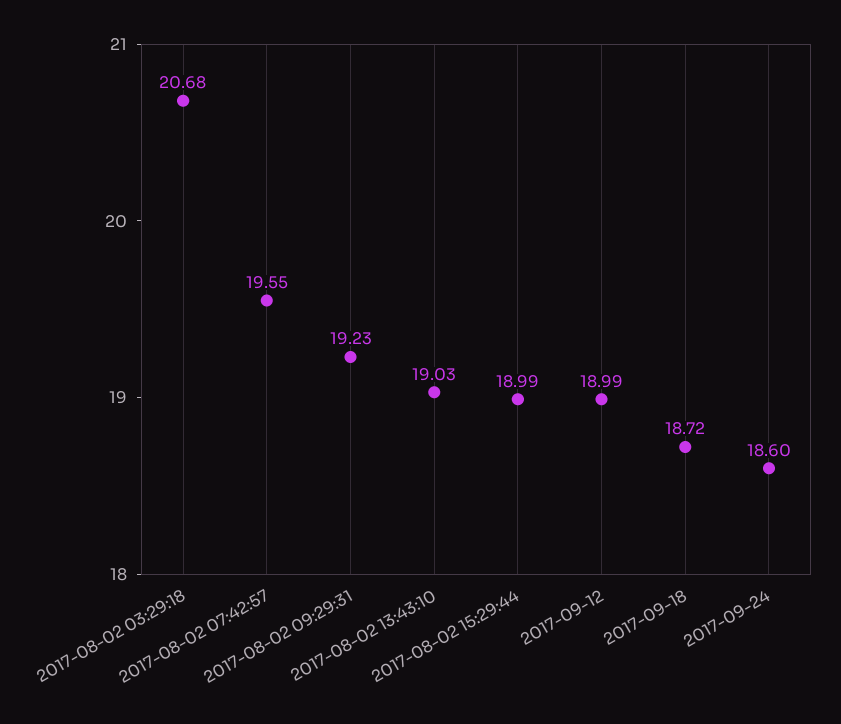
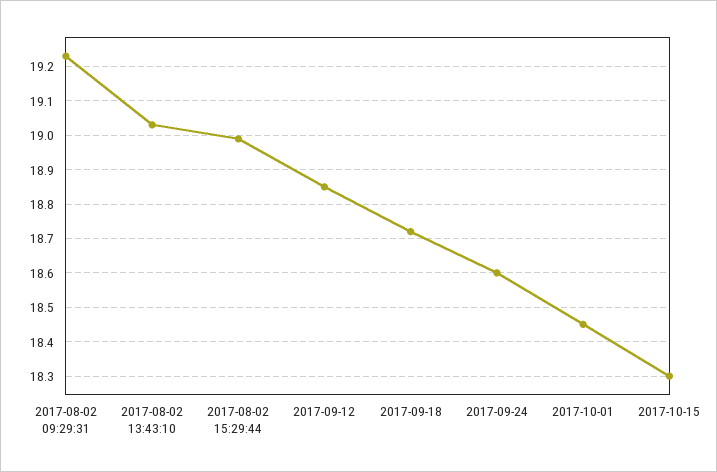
2017-08-02 03:29:18: 20.68 -> none
2017-08-02 07:42:57: 19.55 -> none
2017-09-12: 18.99 -> 18.85
2017-10-01: none -> 18.45
2017-10-15: none -> 18.3

